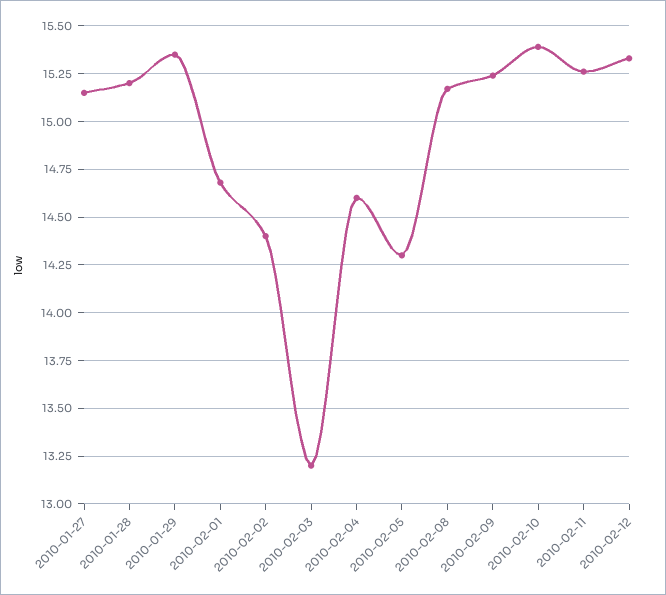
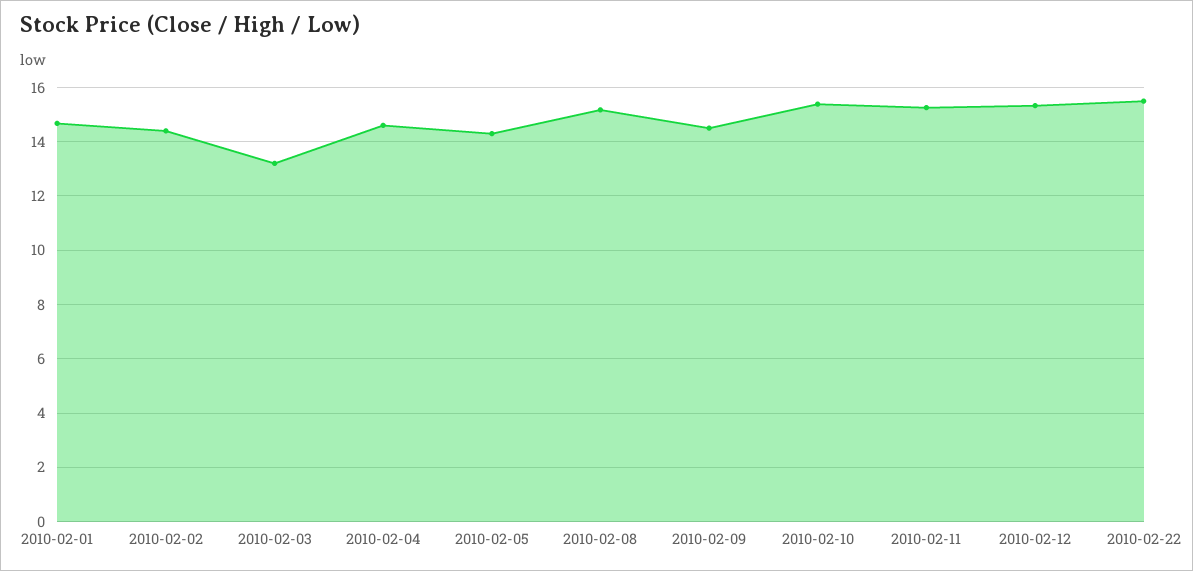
2010-01-27: 15.15 -> none
2010-01-28: 15.2 -> none
2010-01-29: 15.35 -> none
2010-02-09: 15.25 -> 14.5
2010-02-22: none -> 15.5

